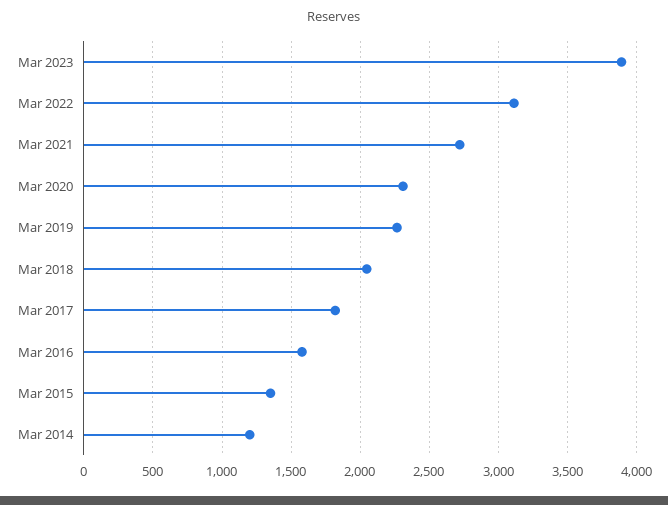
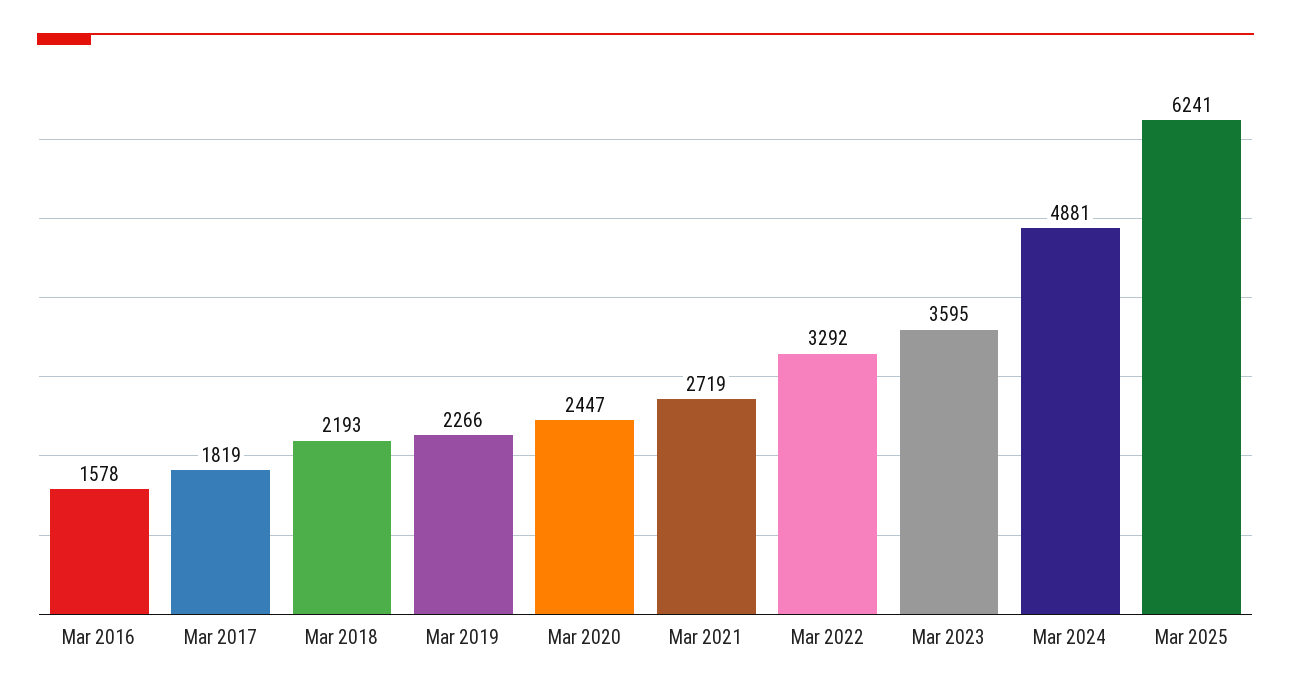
Mar 2023: 3900 -> 3595
Mar 2022: 3100 -> 3292
Mar 2020: 2300 -> 2447
Mar 2018: 2050 -> 2193
Mar 2015: 1350 -> none
Mar 2014: 1200 -> none
Mar 2024: none -> 4881
Mar 2025: none -> 6241

